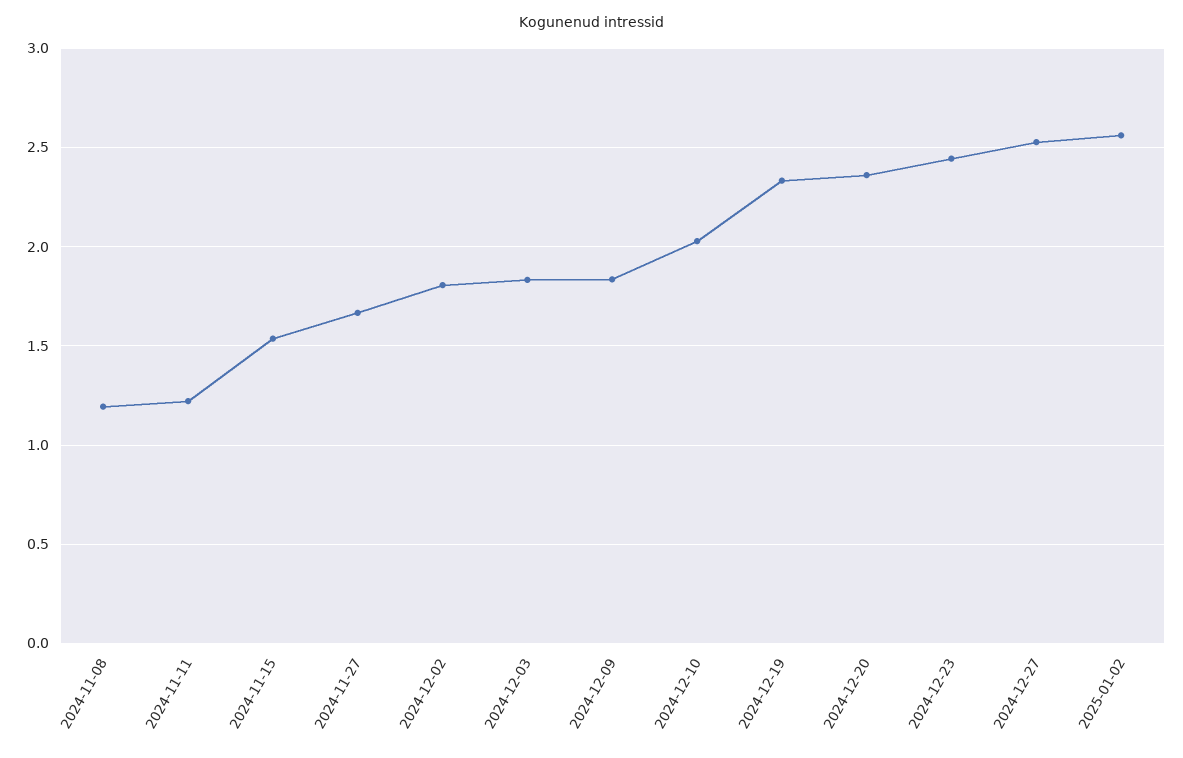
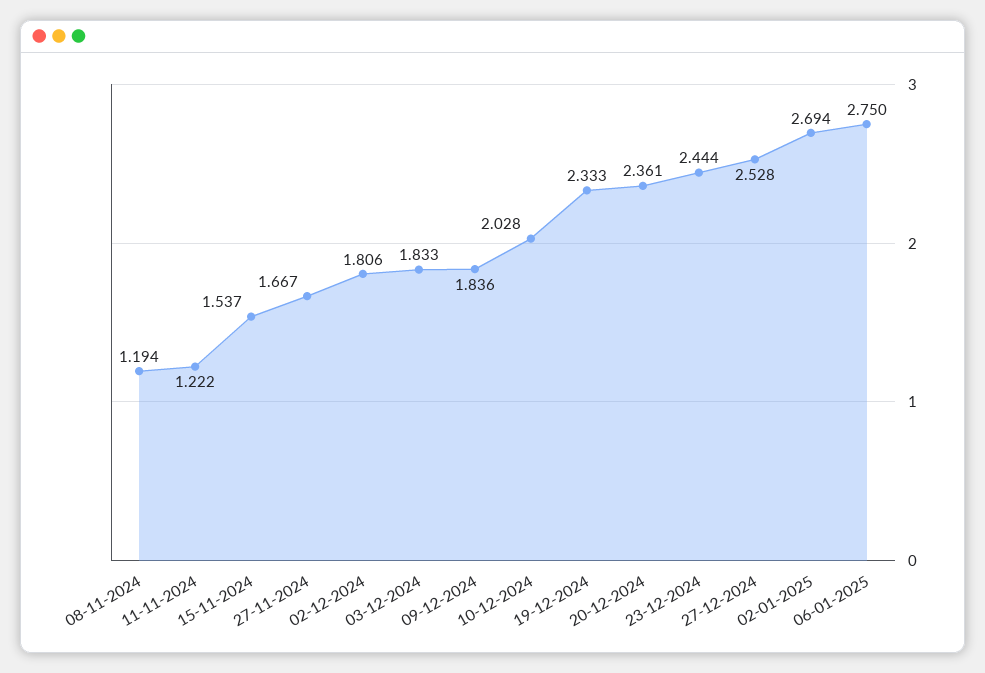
2025-01-02: 2.55 -> 2.694
06-01-2025: none -> 2.75

